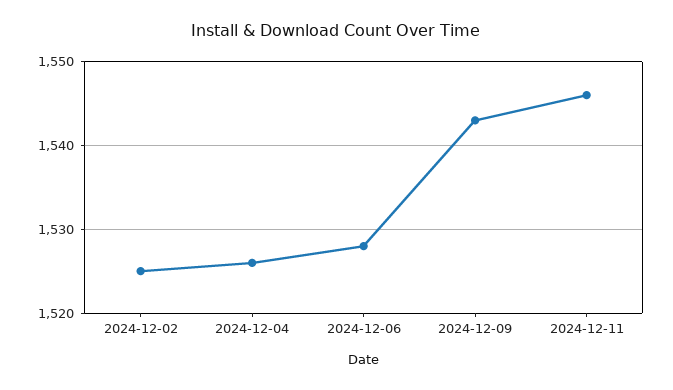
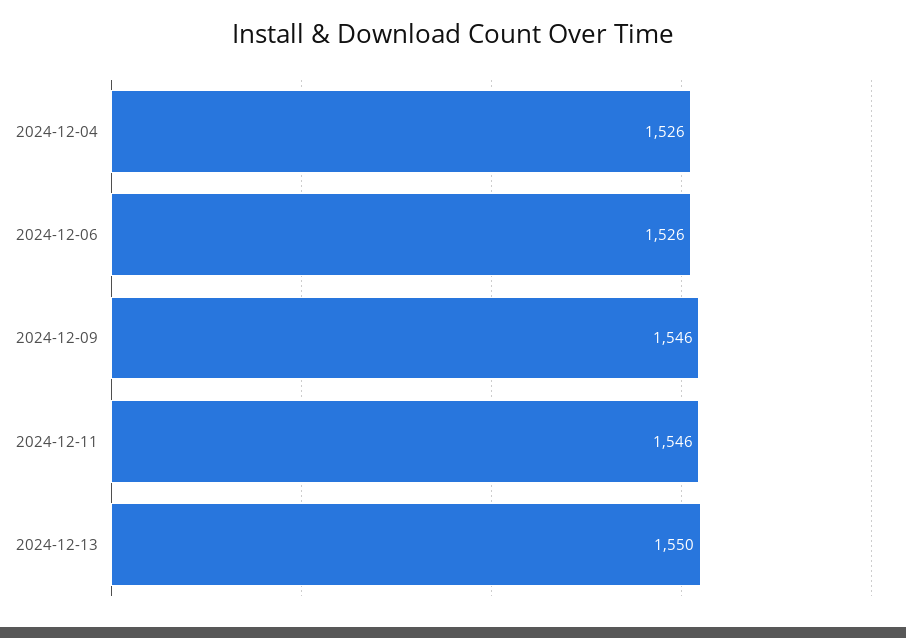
2024-12-02: 1525 -> none
2024-12-06: 1528 -> 1526
2024-12-09: 1543 -> 1546
2024-12-13: none -> 1550

